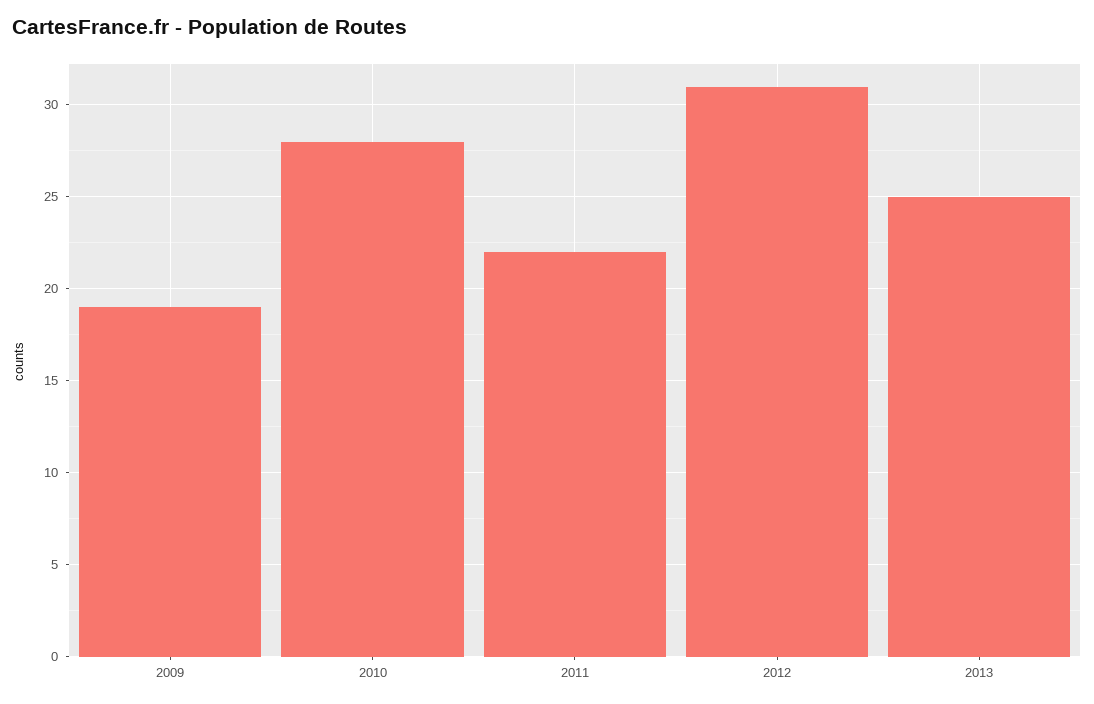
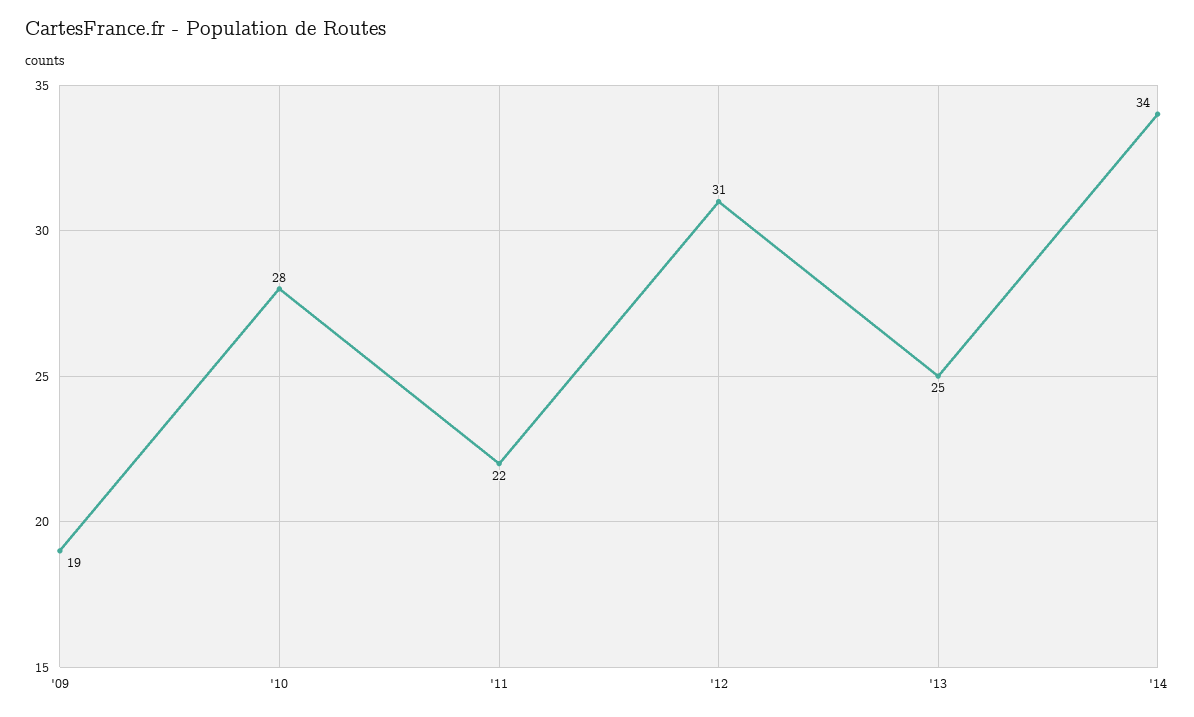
'14: none -> 34

